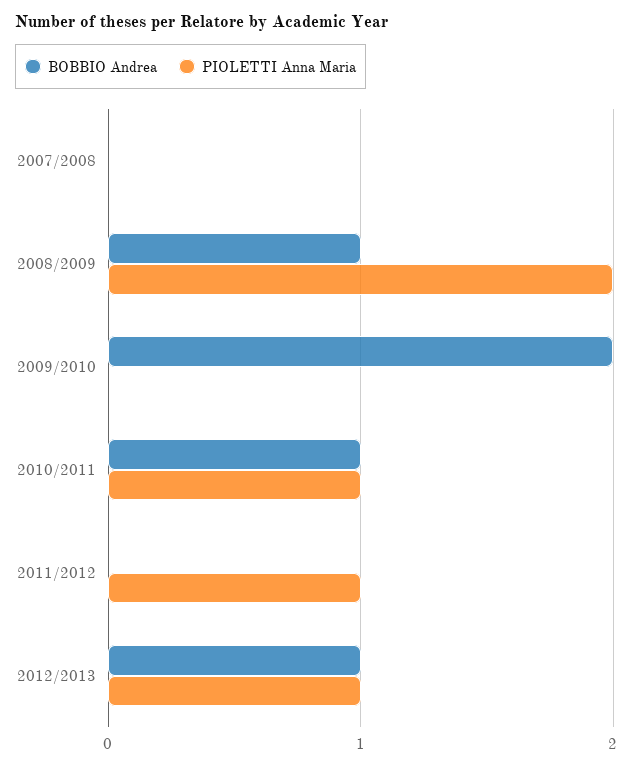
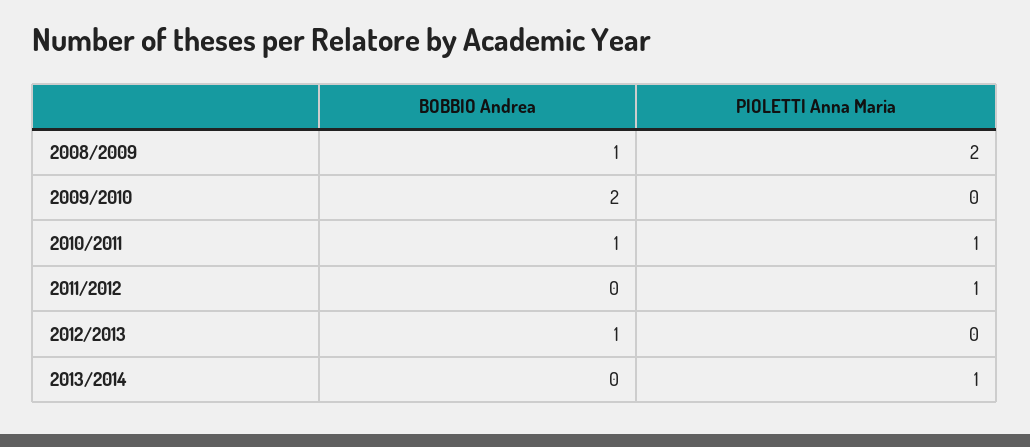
BOBBIO Andrea, 2007/2008: 0 -> none
PIOLETTI Anna Maria, 2007/2008: 0 -> none
PIOLETTI Anna Maria, 2012/2013: 1 -> 0
BOBBIO Andrea, 2013/2014: none -> 0
PIOLETTI Anna Maria, 2013/2014: none -> 1

